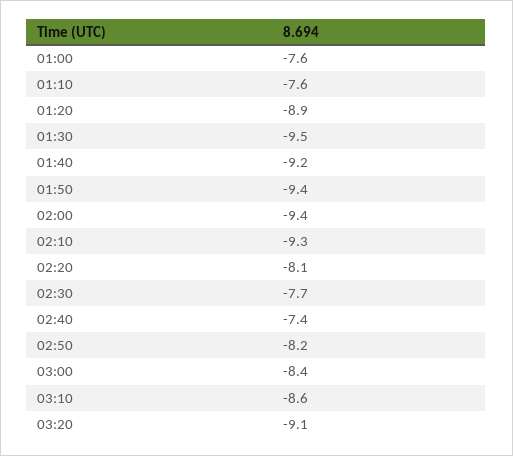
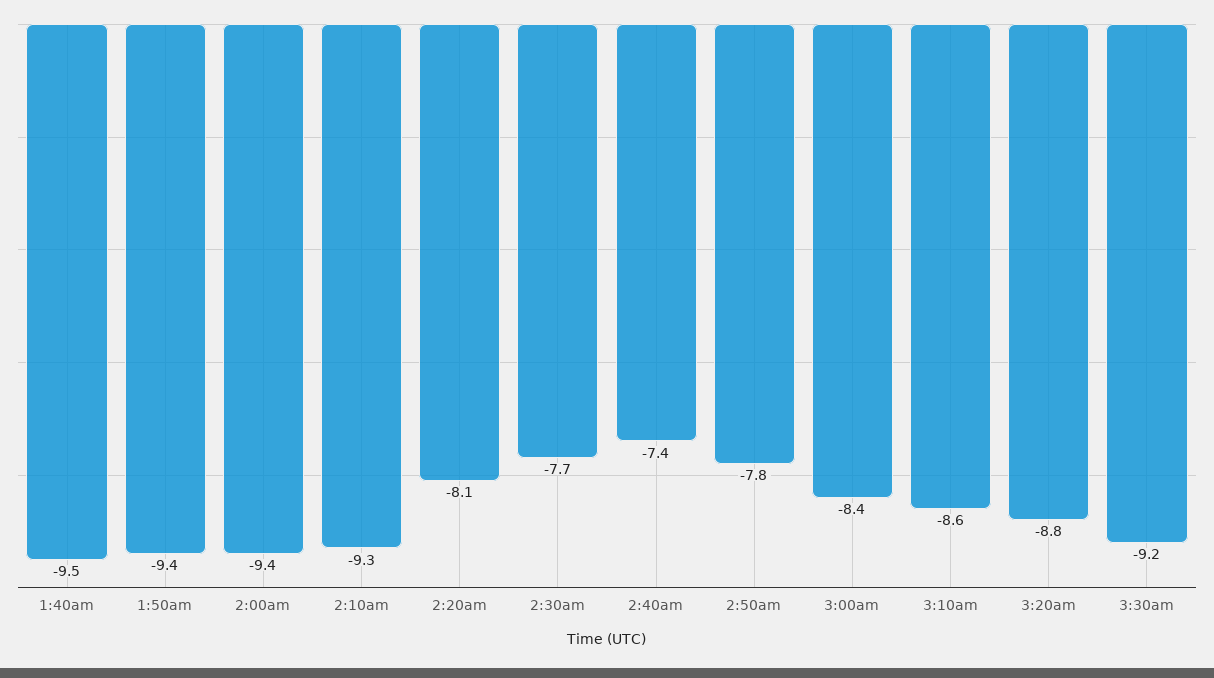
01:00: -7.6 -> none
01:10: -7.6 -> none
01:20: -8.9 -> none
01:30: -9.5 -> none
01:40: -9.2 -> -9.5
02:50: -8.2 -> -7.8
03:20: -9.1 -> -8.8
3:30am: none -> -9.2

